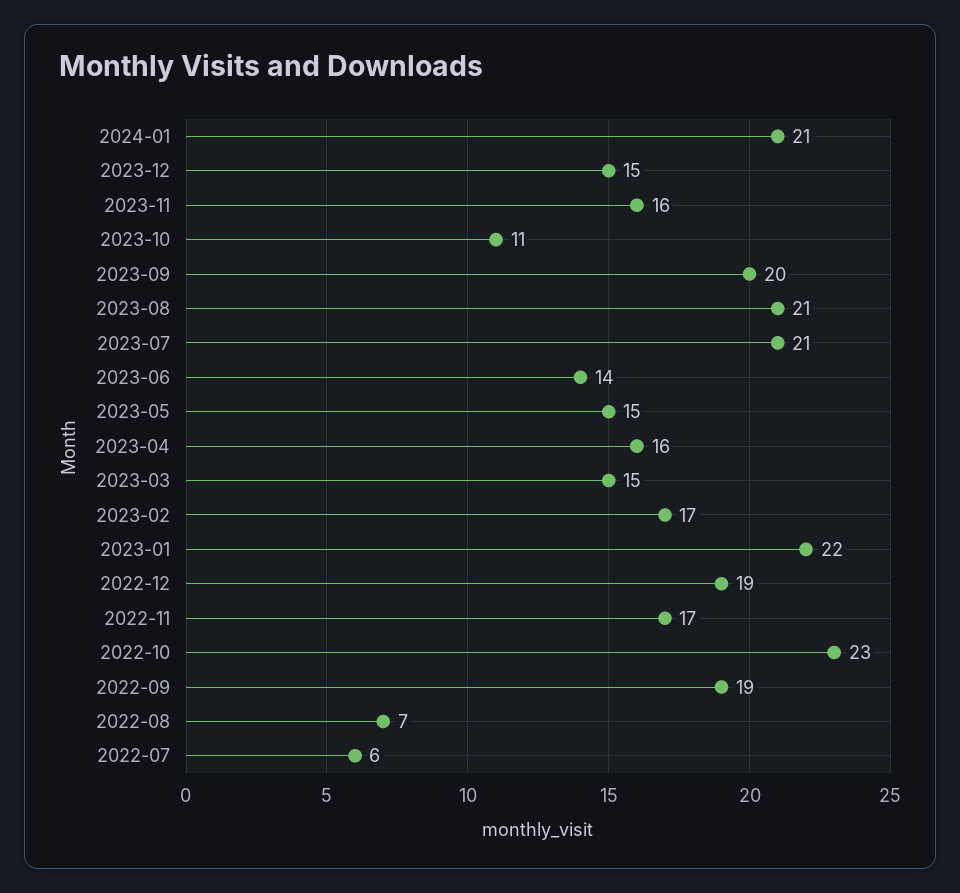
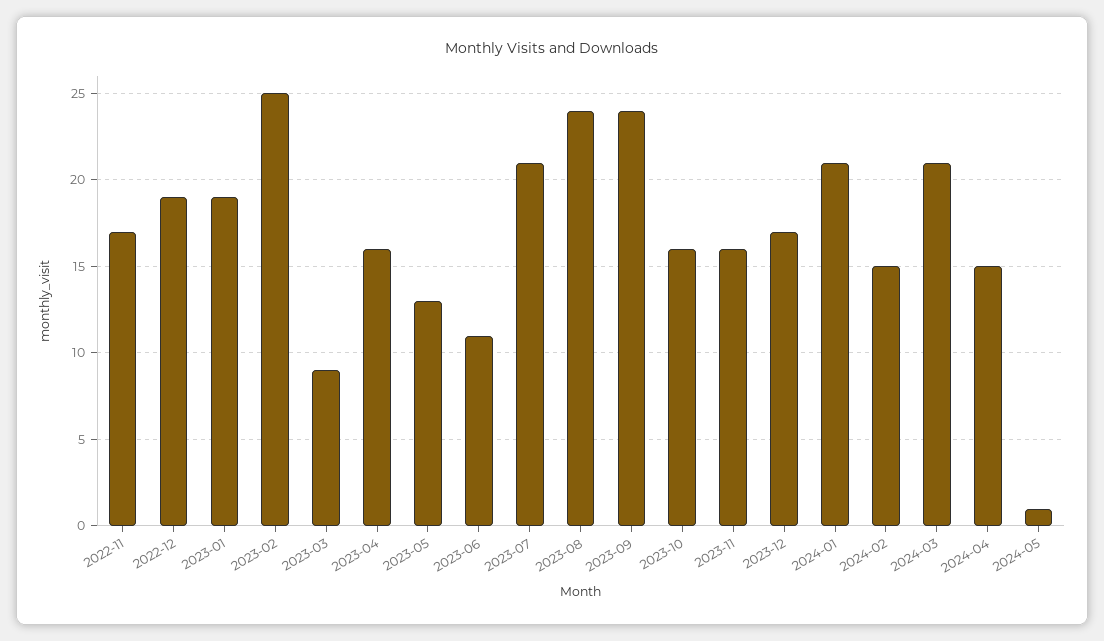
2023-12: 15 -> 17
2023-10: 11 -> 16
2023-09: 20 -> 24
2023-08: 21 -> 24
2023-06: 14 -> 11
2023-05: 15 -> 13
2023-03: 15 -> 9
2023-02: 17 -> 25
2023-01: 22 -> 19
2022-10: 23 -> none
2022-09: 19 -> none
2022-08: 7 -> none
2022-07: 6 -> none
2024-02: none -> 15
2024-03: none -> 21
2024-04: none -> 15
2024-05: none -> 1

